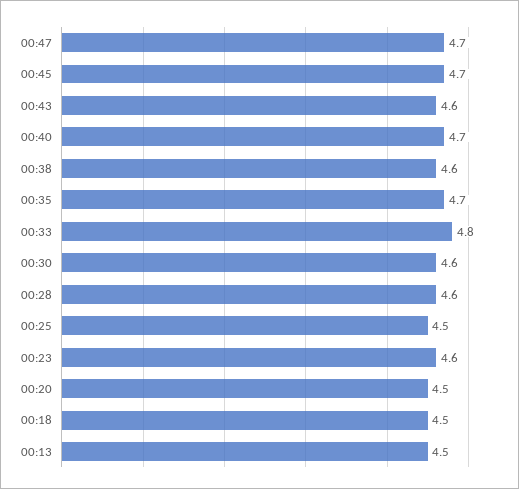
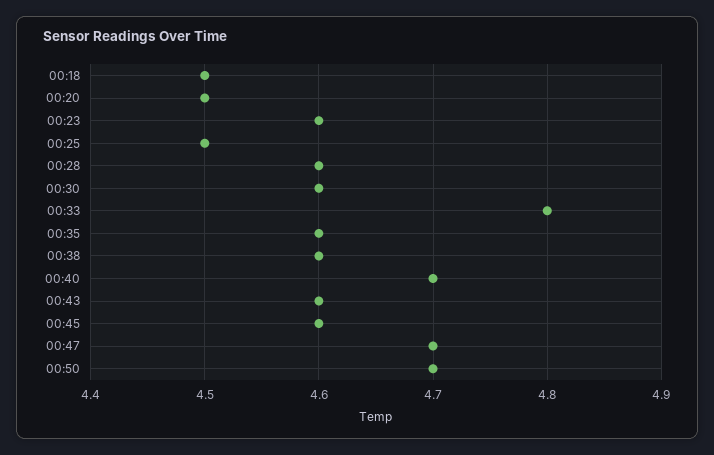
00:45: 4.7 -> 4.6
00:35: 4.7 -> 4.6
00:13: 4.5 -> none
00:50: none -> 4.7

